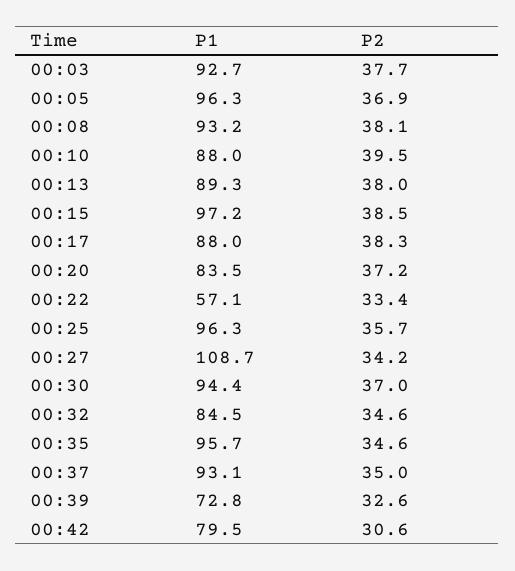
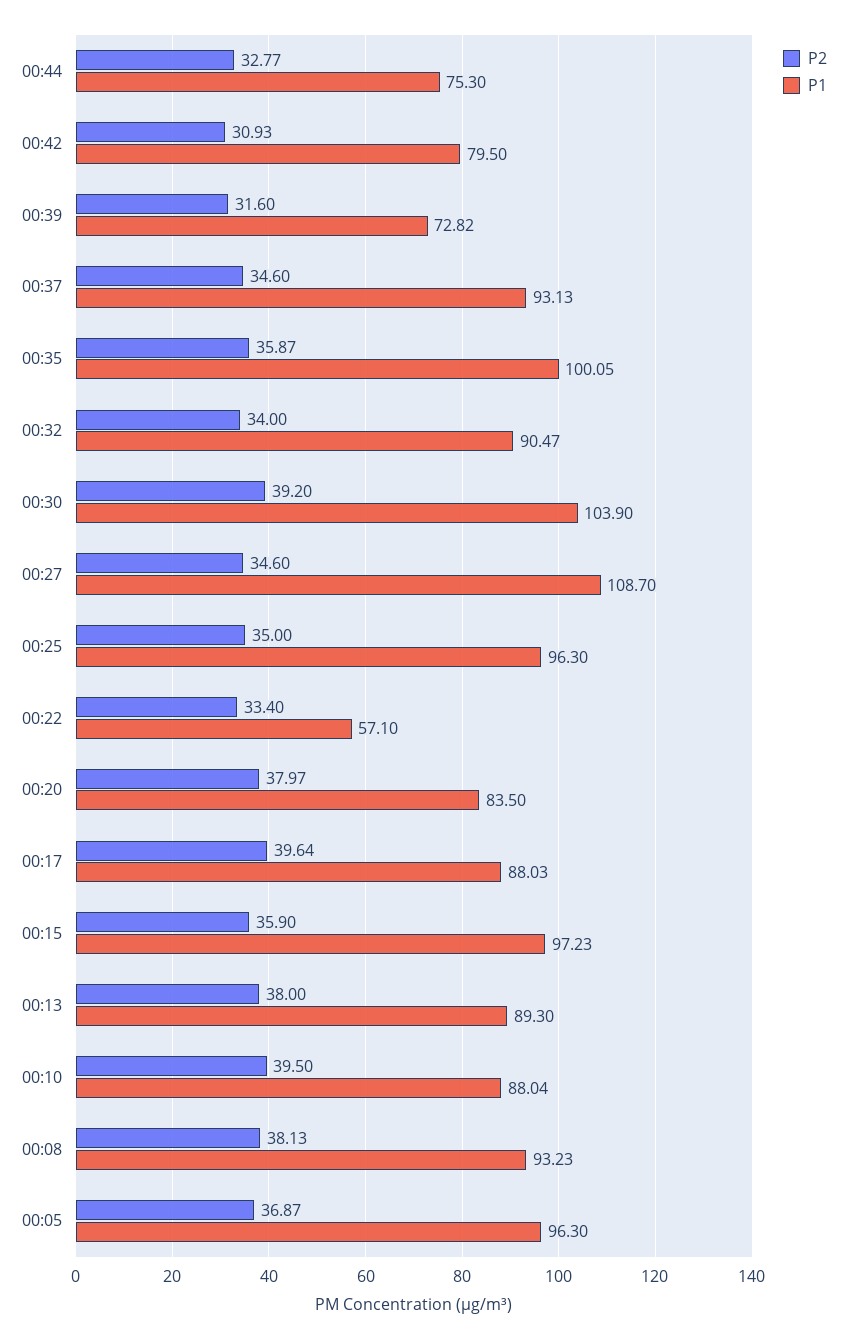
P1, 00:03: 92.7 -> none
P2, 00:03: 37.7 -> none
P2, 00:15: 38.5 -> 35.9
P2, 00:17: 38.3 -> 39.64
P2, 00:20: 37.2 -> 37.97
P2, 00:25: 35.7 -> 35
P2, 00:27: 34.2 -> 34.6
P1, 00:30: 94.4 -> 103.9
P2, 00:30: 37 -> 39.2
P1, 00:32: 84.5 -> 90.47
P2, 00:32: 34.6 -> 34
P1, 00:35: 95.7 -> 100.05
P2, 00:35: 34.6 -> 35.87
P2, 00:37: 35 -> 34.6
P2, 00:39: 32.6 -> 31.6
P2, 00:42: 30.6 -> 30.93
P2, 00:44: none -> 32.77
P1, 00:44: none -> 75.3

